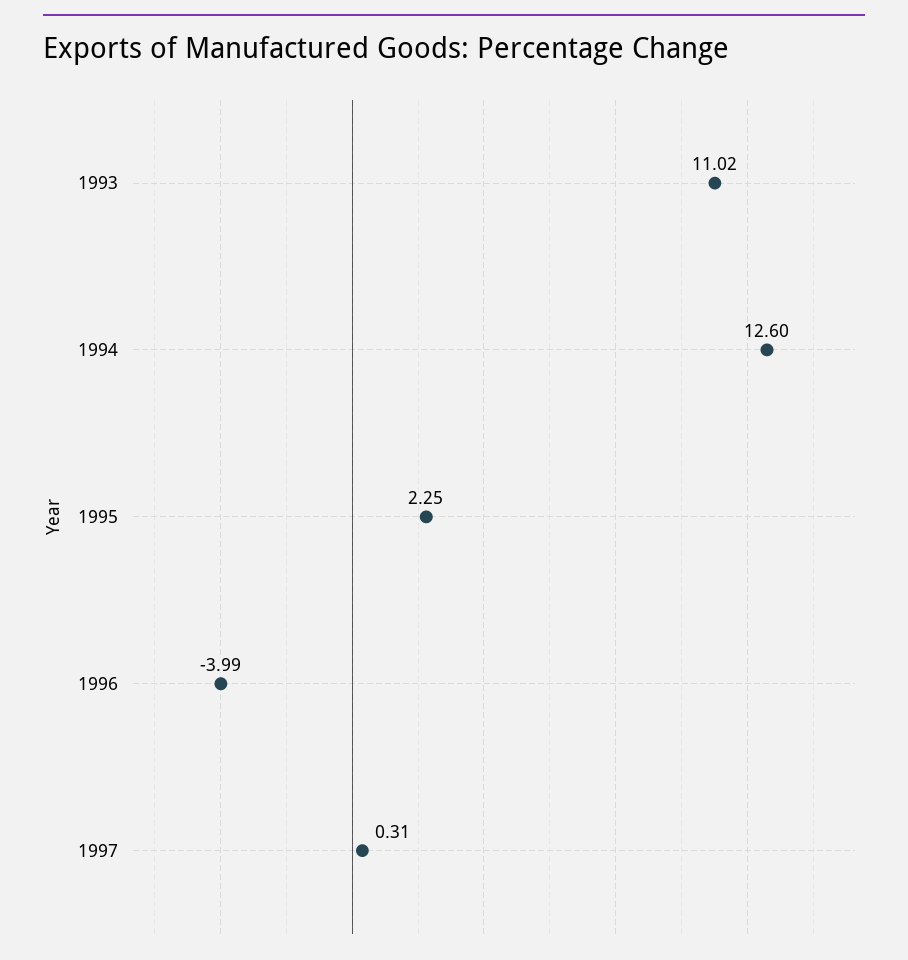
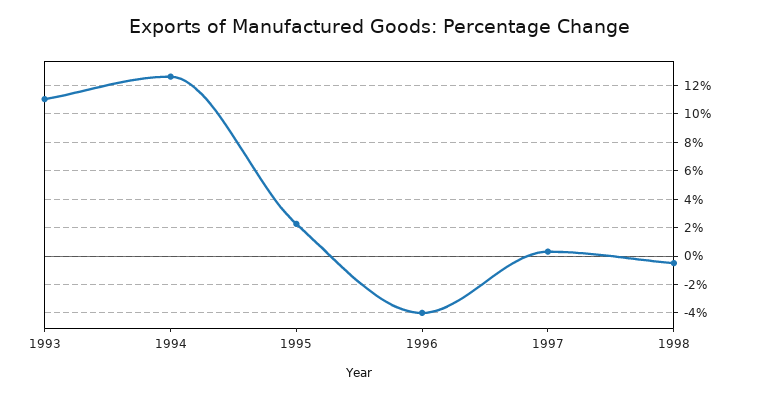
1998: none -> -0.5

